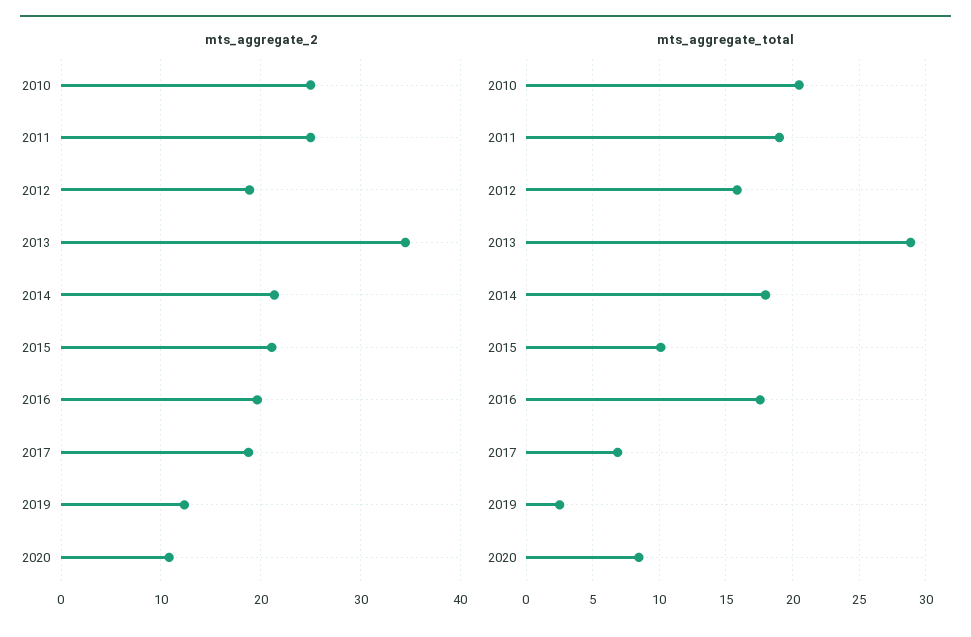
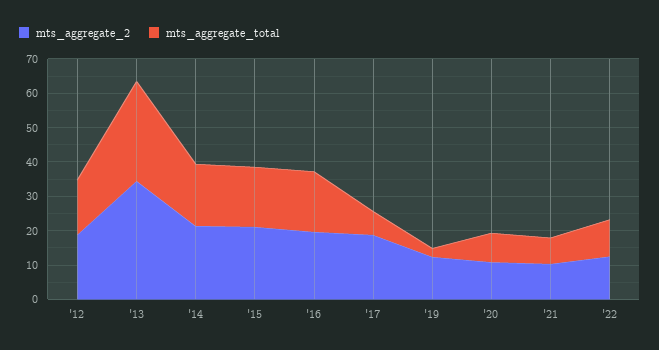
mts_aggregate_2, 2010: 25 -> none
mts_aggregate_2, 2011: 25 -> none
mts_aggregate_total, 2010: 20.5 -> none
mts_aggregate_total, 2011: 19 -> none
mts_aggregate_total, 2015: 10 -> 17.5
mts_aggregate_2, '21: none -> 10
mts_aggregate_total, '21: none -> 7.5
mts_aggregate_2, '22: none -> 12.5
mts_aggregate_total, '22: none -> 10

